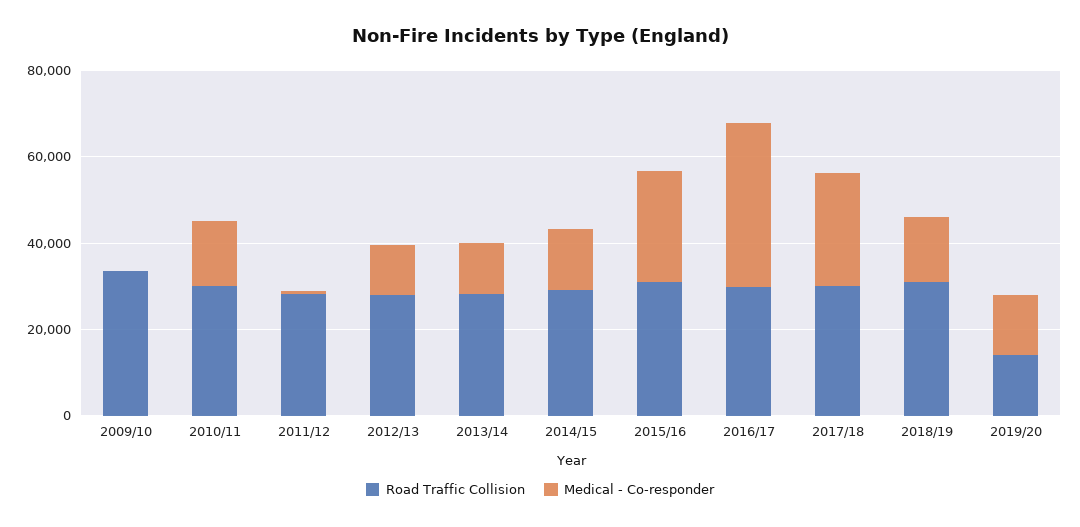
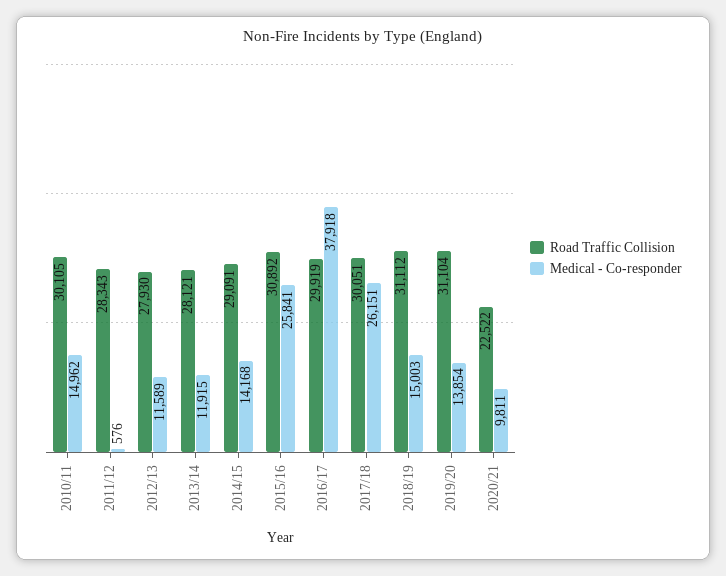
Road Traffic Collision, 2009/10: 35000 -> none
Medical - Co-responder, 2009/10: 0 -> none
Road Traffic Collision, 2019/20: 15000 -> 31104
Road Traffic Collision, 2020/21: none -> 22522
Medical - Co-responder, 2020/21: none -> 9811

